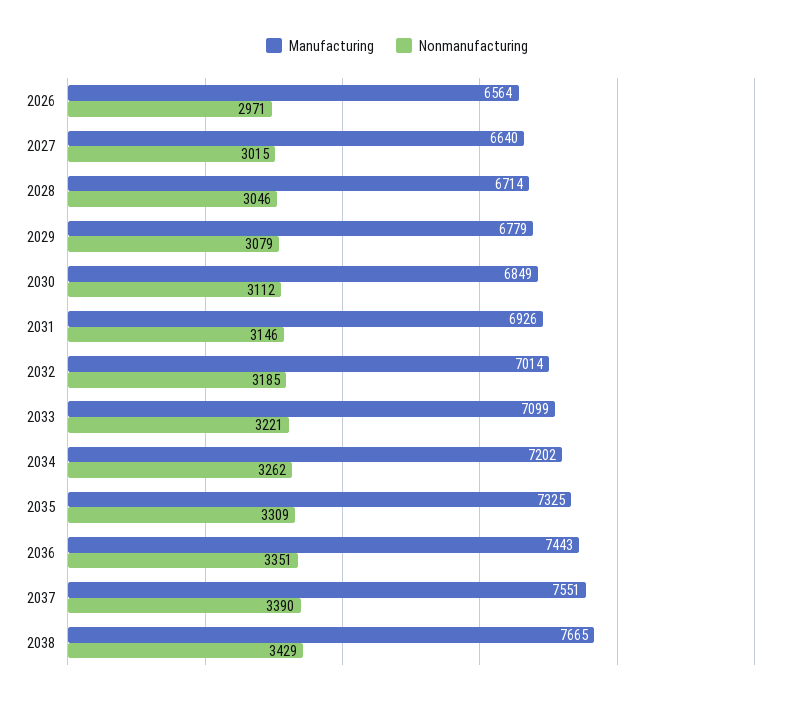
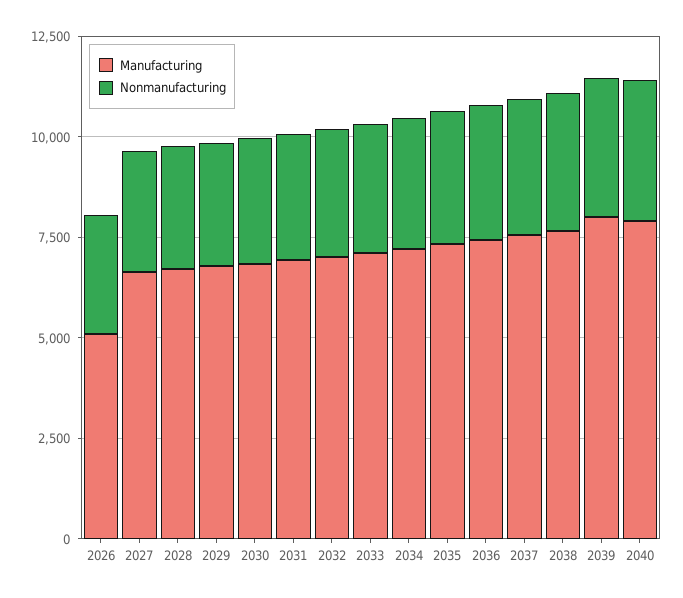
Manufacturing, 2026: 6564 -> 5000
Manufacturing, 2039: none -> 8000
Nonmanufacturing, 2039: none -> 3500
Manufacturing, 2040: none -> 8000
Nonmanufacturing, 2040: none -> 3500

